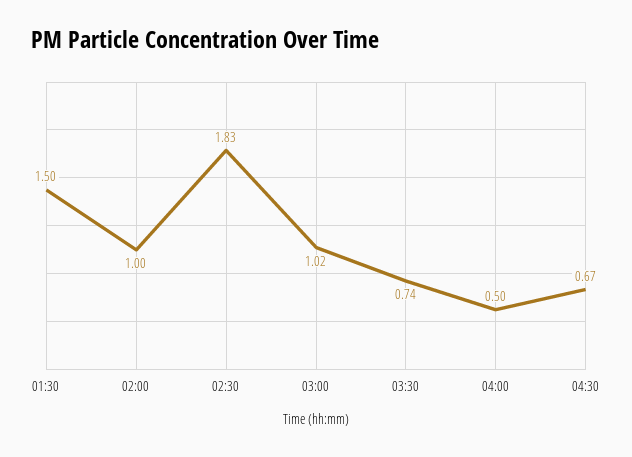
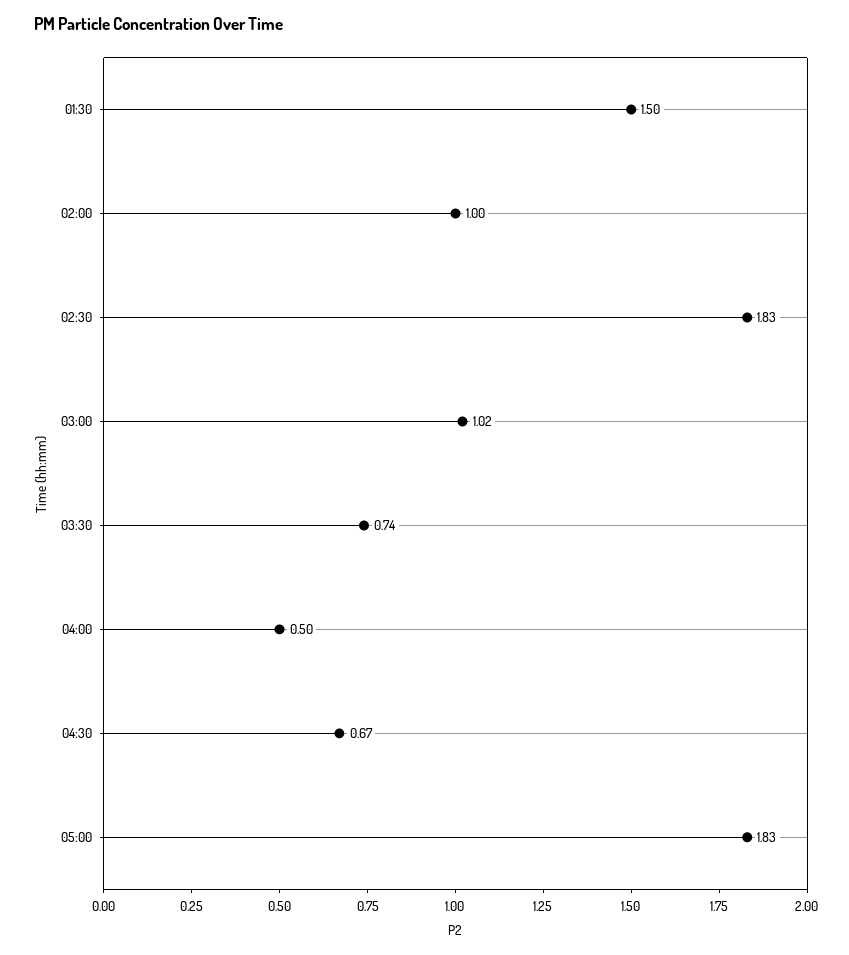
05:00: none -> 1.83

